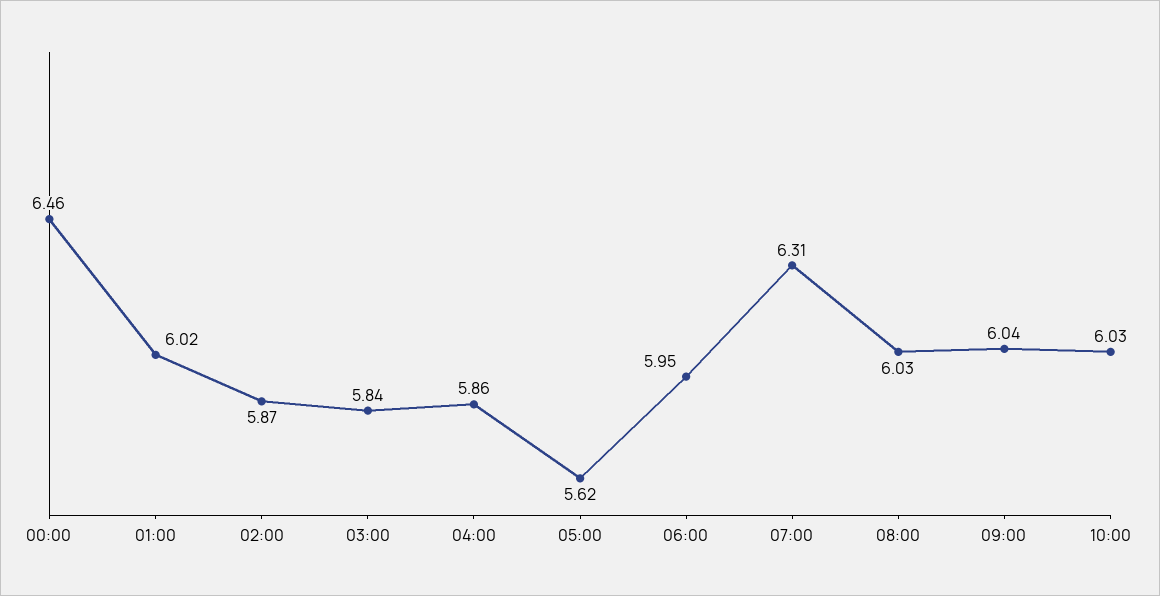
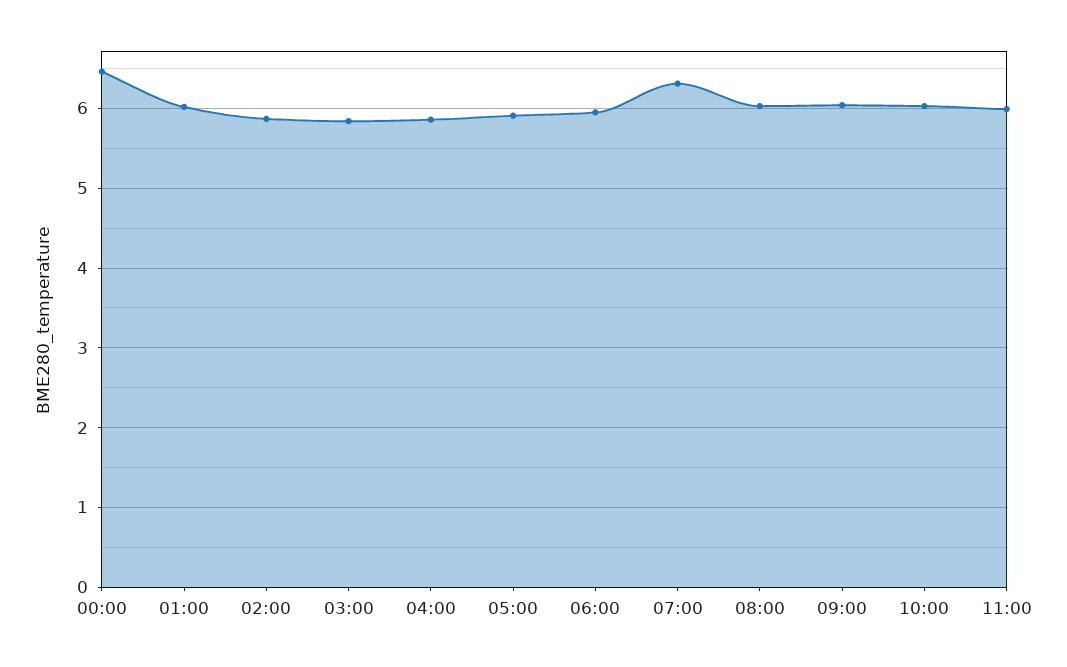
05:00: 5.62 -> 5.9
11:00: none -> 6

